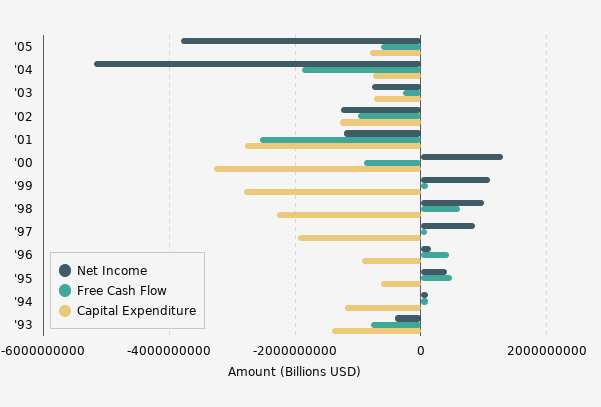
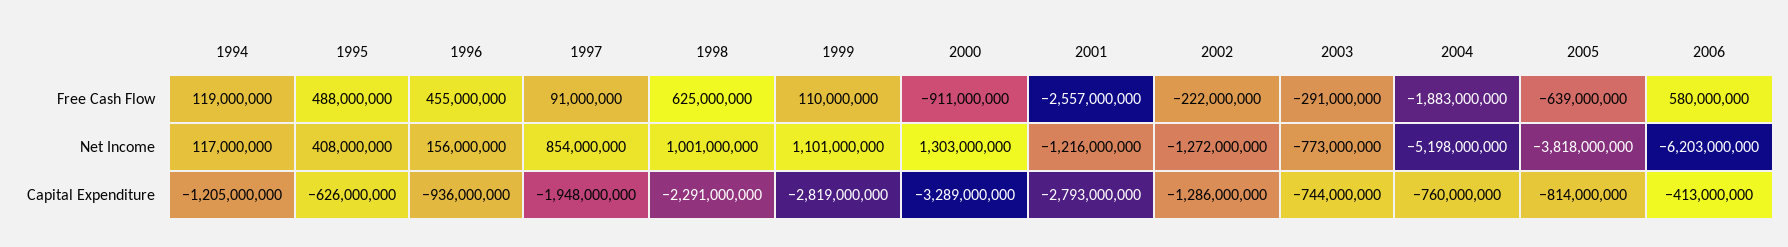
Free Cash Flow, '02: -1000000000 -> -222000000
Net Income, '93: -400000000 -> none
Free Cash Flow, '93: -800000000 -> none
Capital Expenditure, '93: -1400000000 -> none
Free Cash Flow, 2006: none -> 580000000
Net Income, 2006: none -> -6203000000
Capital Expenditure, 2006: none -> -413000000

